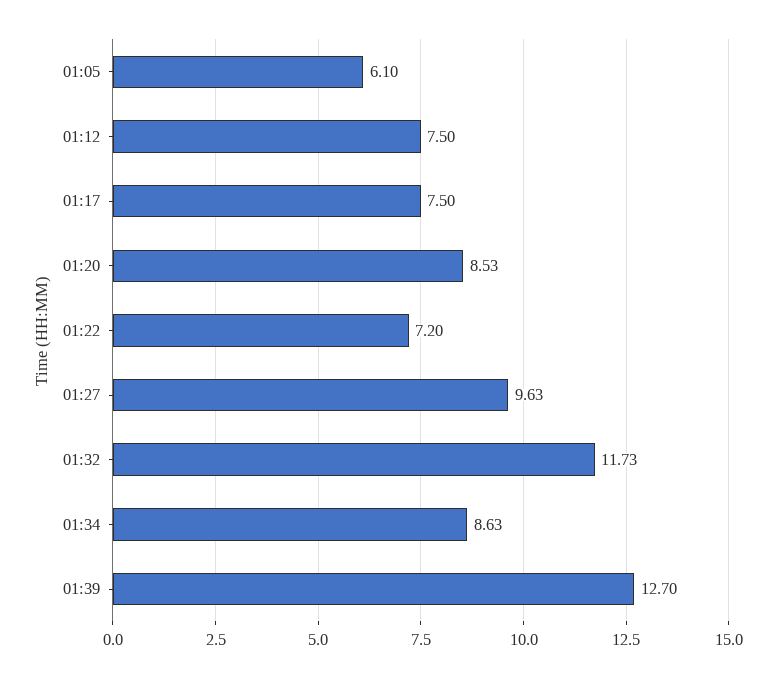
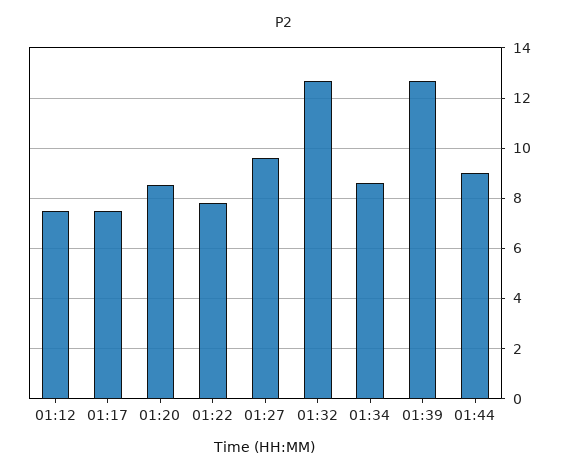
01:05: 6.1 -> none
01:22: 7.2 -> 7.75
01:32: 11.73 -> 12.75
01:44: none -> 9

